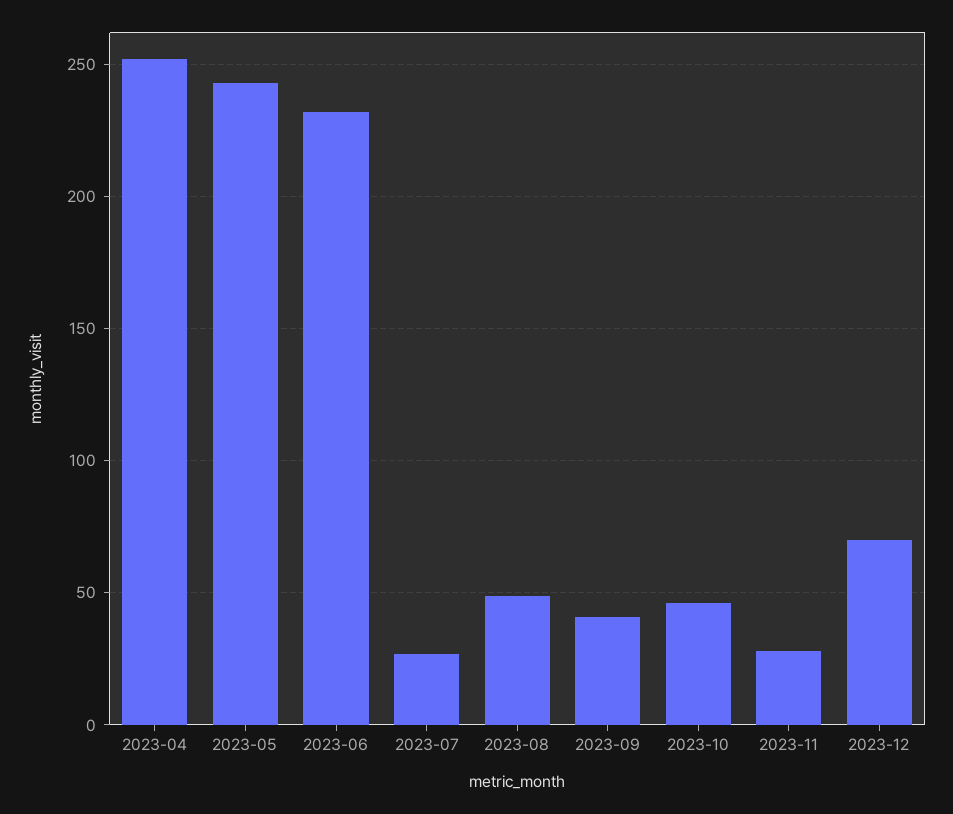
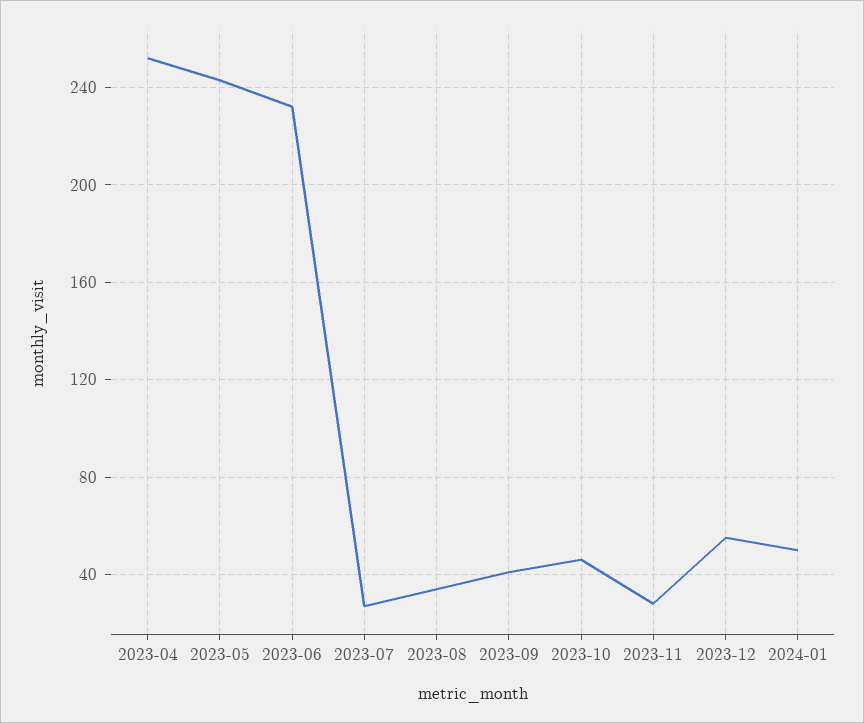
2023-08: 50 -> 35
2023-12: 70 -> 55
2024-01: none -> 50

